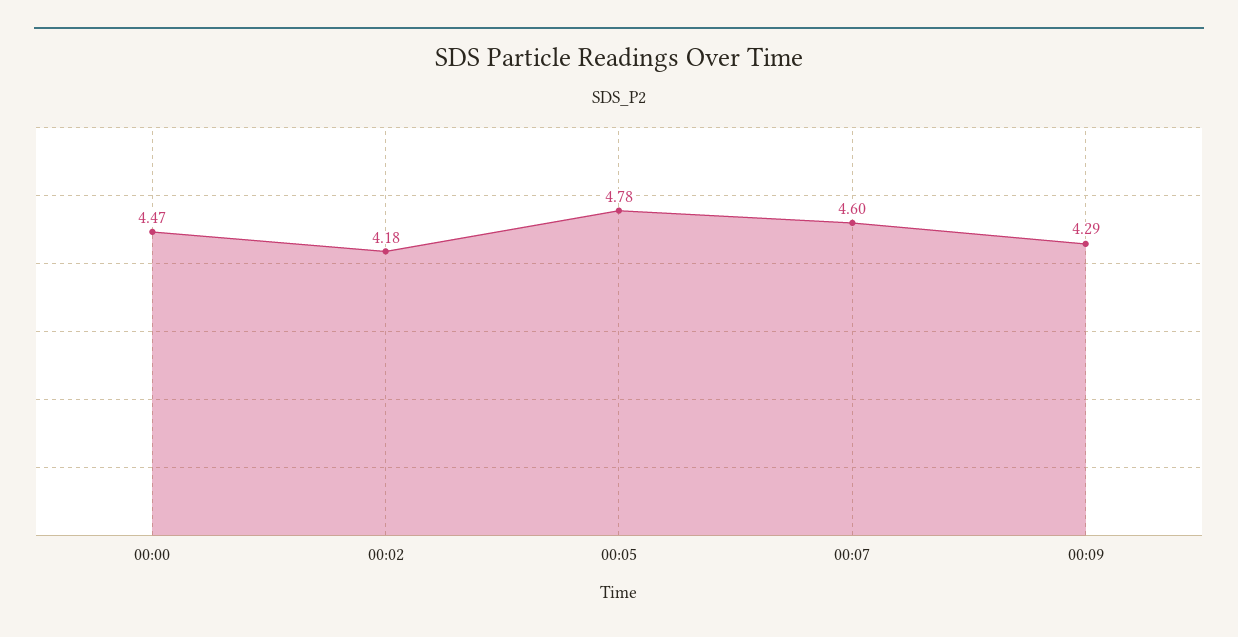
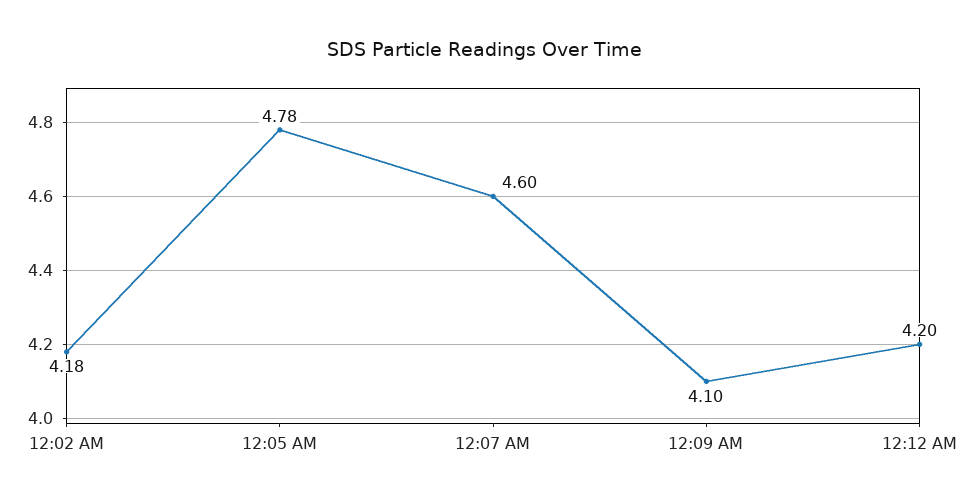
00:00: 4.47 -> none
00:09: 4.29 -> 4.1
12:12 AM: none -> 4.2

